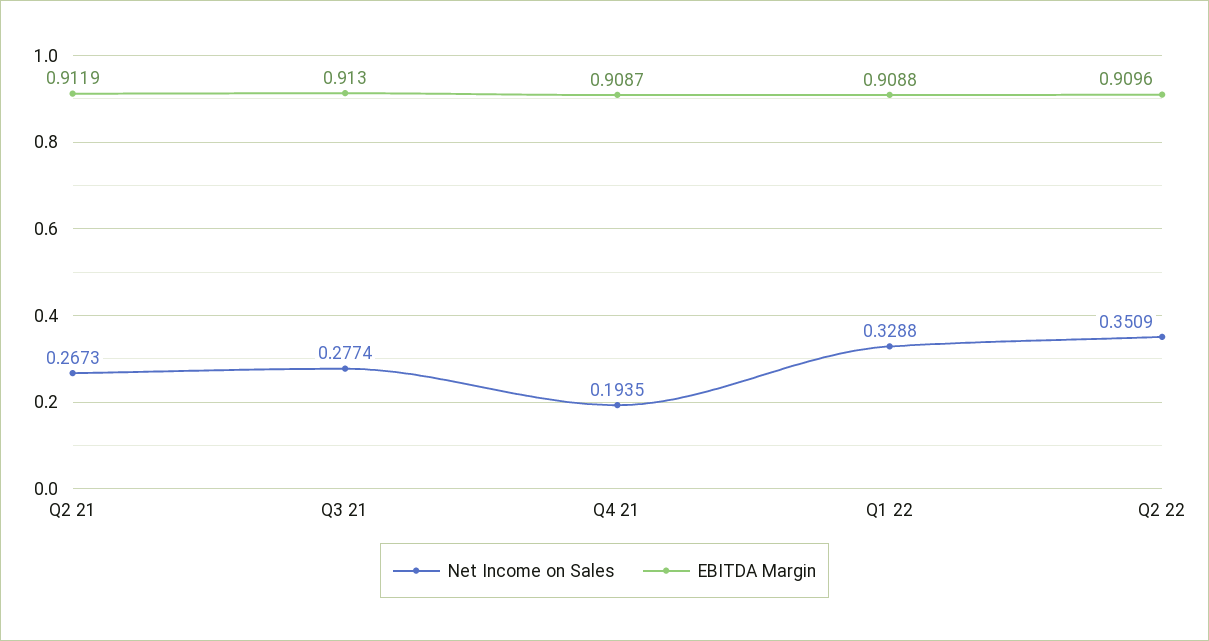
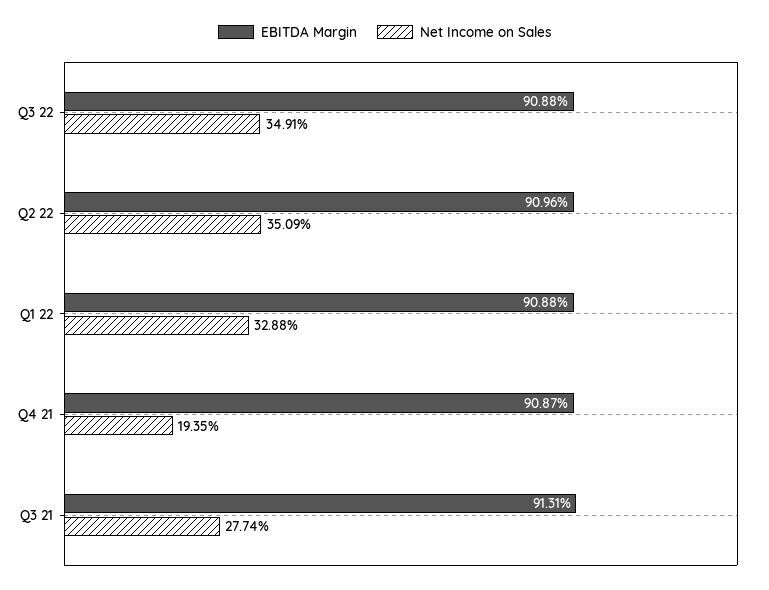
Net Income on Sales, Q2 21: 0.2673 -> none
EBITDA Margin, Q2 21: 0.9119 -> none
EBITDA Margin, Q3 21: 0.913 -> 0.9131
EBITDA Margin, Q3 22: none -> 0.9088
Net Income on Sales, Q3 22: none -> 0.3491

